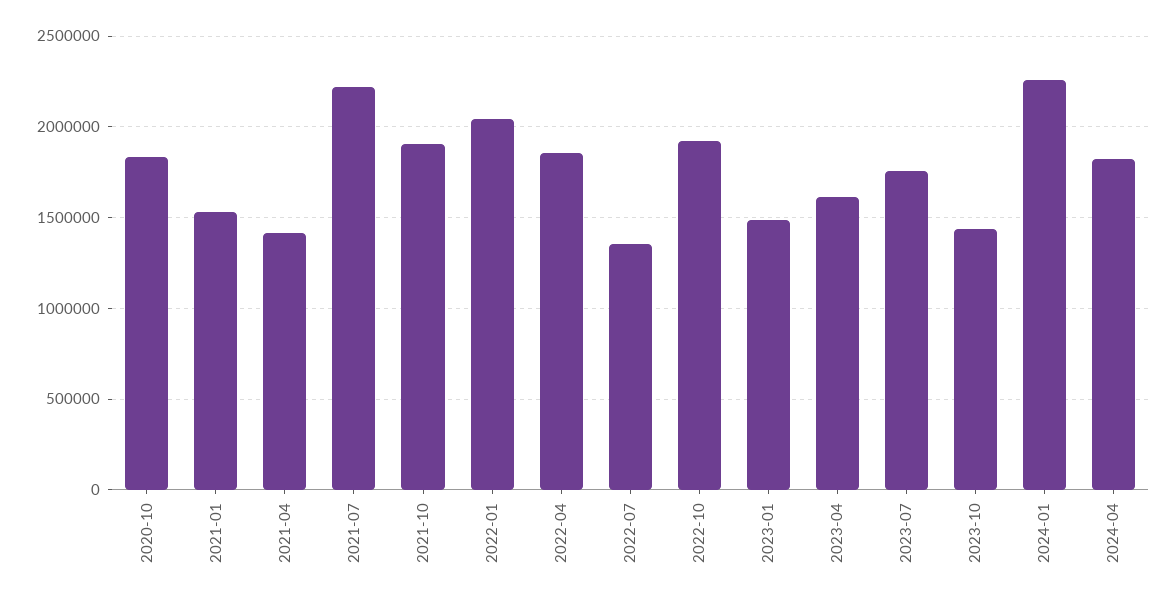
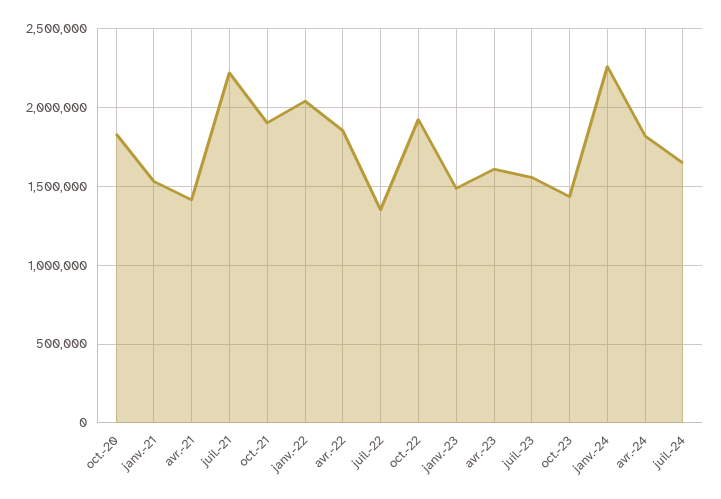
2023-07: 1750000 -> 1550000
juil.-24: none -> 1650000

